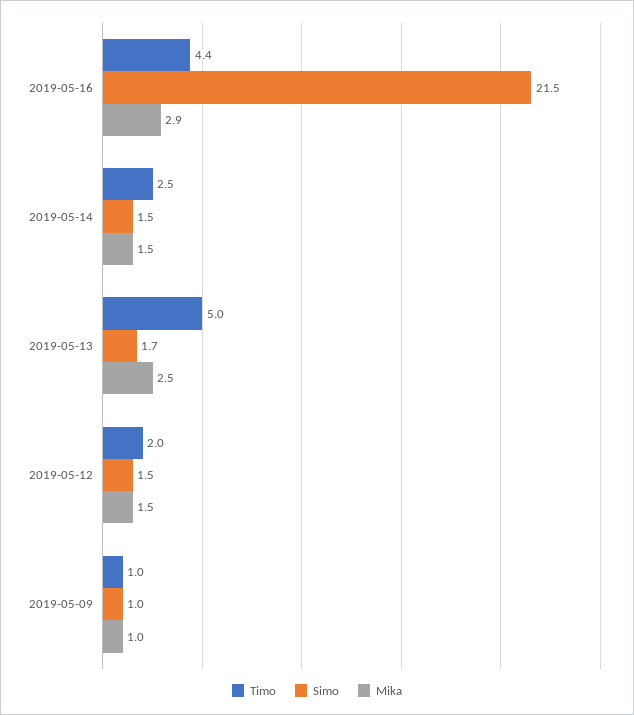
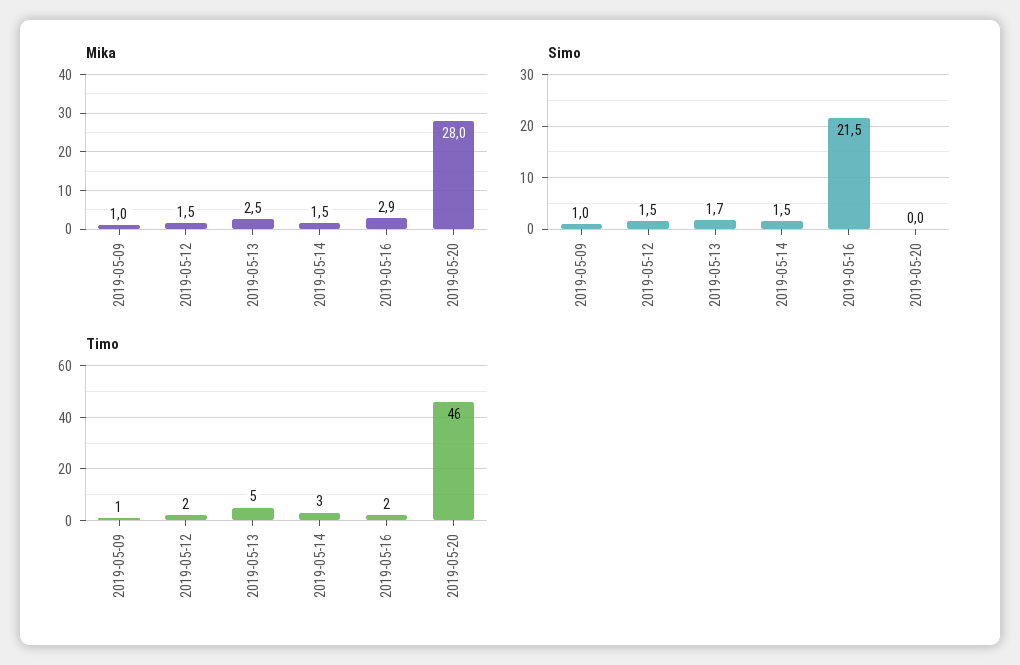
Timo, 2019-05-16: 4.4 -> 2
Mika, 2019-05-20: none -> 28
Simo, 2019-05-20: none -> 0
Timo, 2019-05-20: none -> 46

